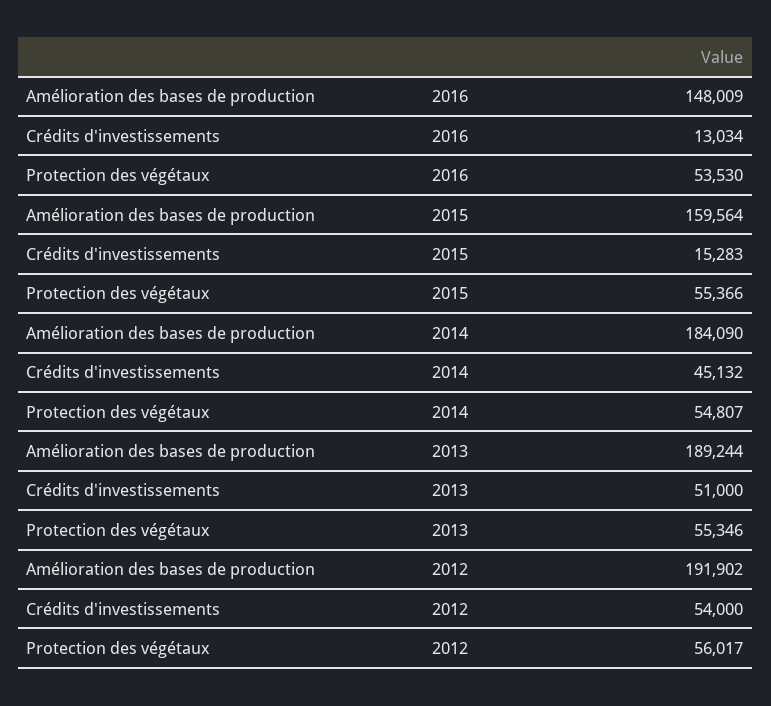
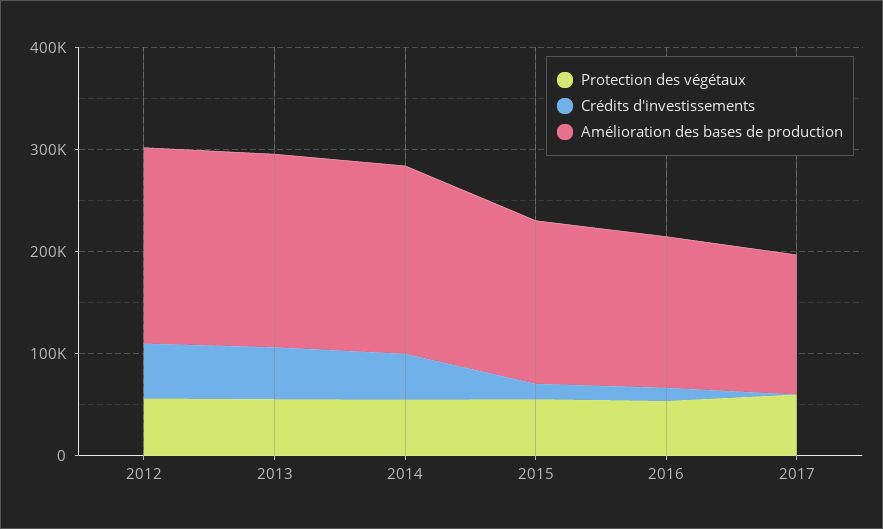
Protection des végétaux, 2017: none -> 60000
Crédits d'investissements, 2017: none -> 0
Amélioration des bases de production, 2017: none -> 140000

